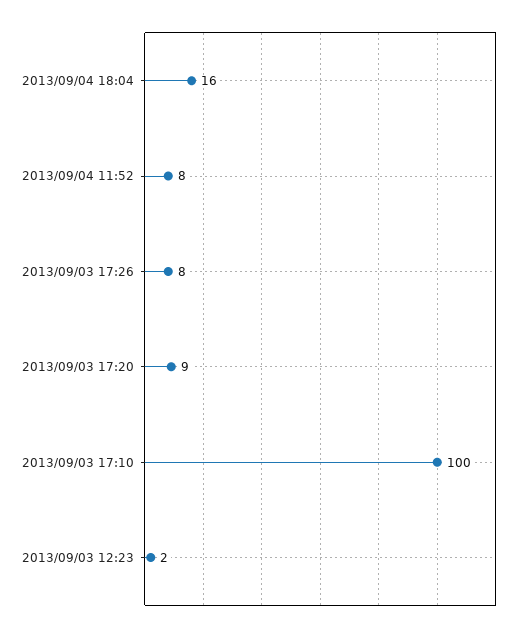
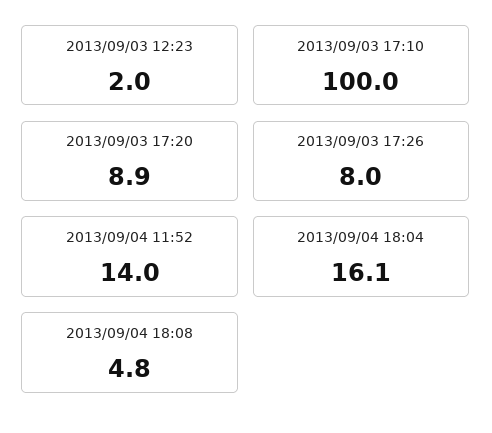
2013/09/04 11:52: 8 -> 14
2013/09/04 18:08: none -> 4.8

